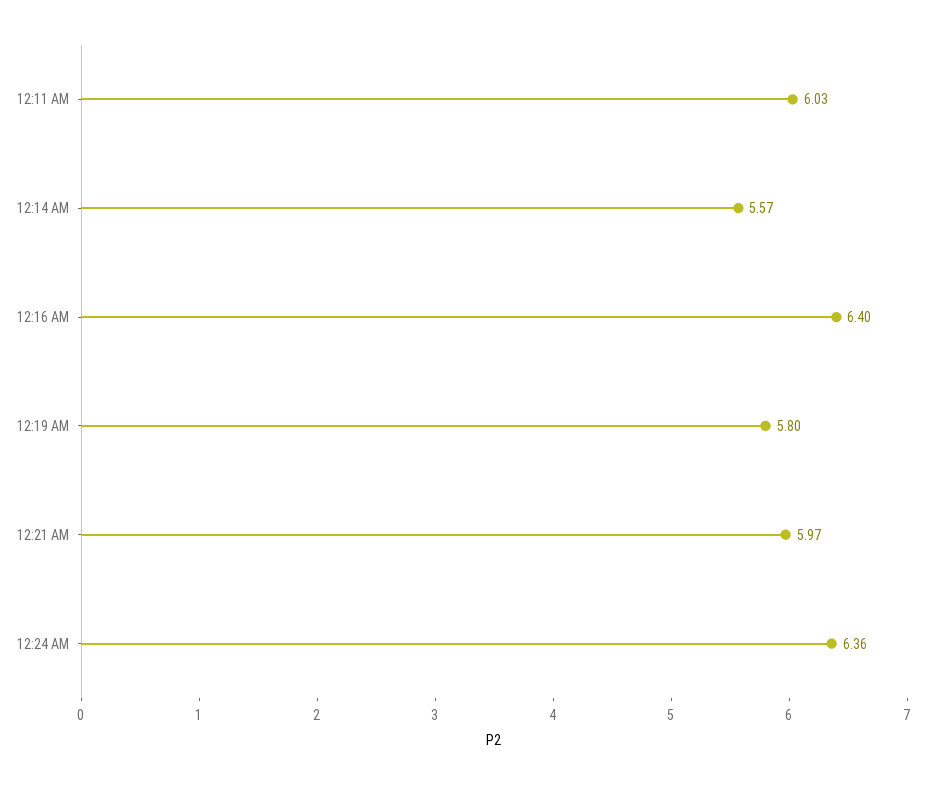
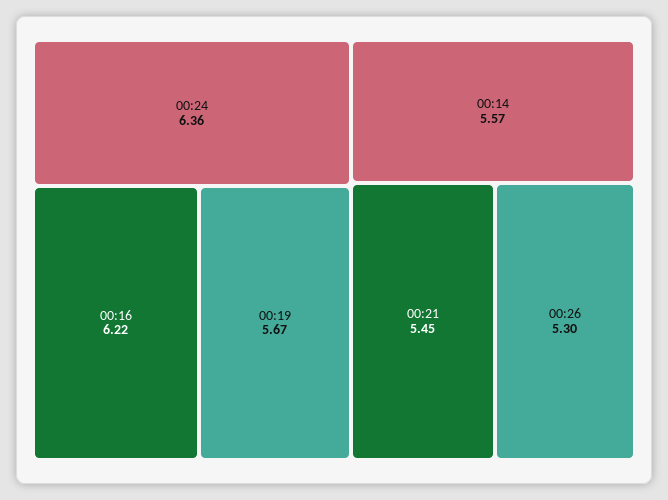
12:11 AM: 6.03 -> none
12:16 AM: 6.4 -> 6.22
12:19 AM: 5.8 -> 5.67
12:21 AM: 5.97 -> 5.45
00:26: none -> 5.3

